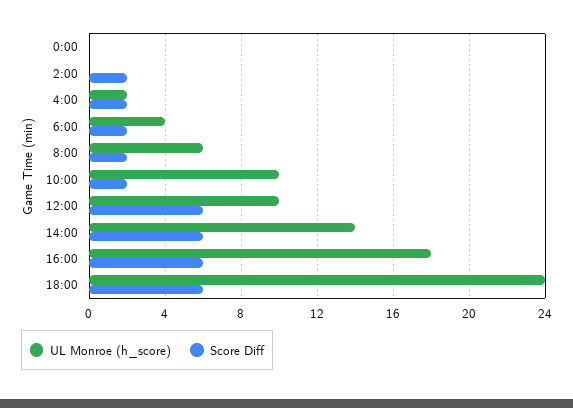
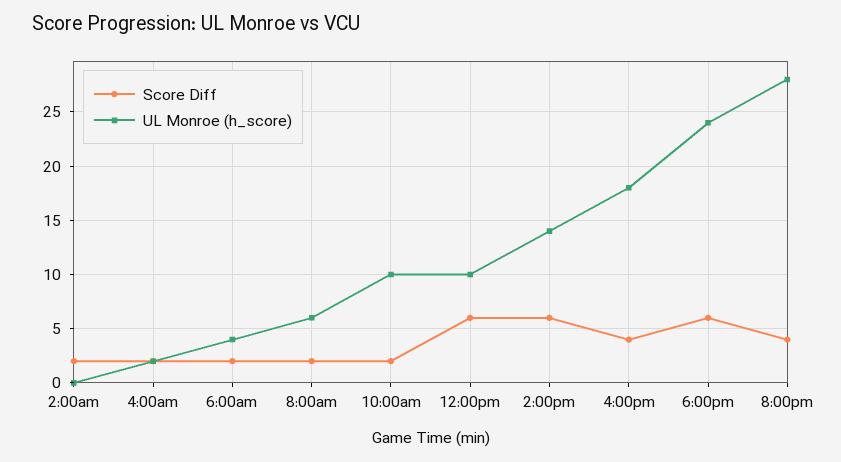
UL Monroe (h_score), 0:00: 0 -> none
Score Diff, 0:00: 0 -> none
Score Diff, 16:00: 6 -> 4
Score Diff, 8:00pm: none -> 4
UL Monroe (h_score), 8:00pm: none -> 28

